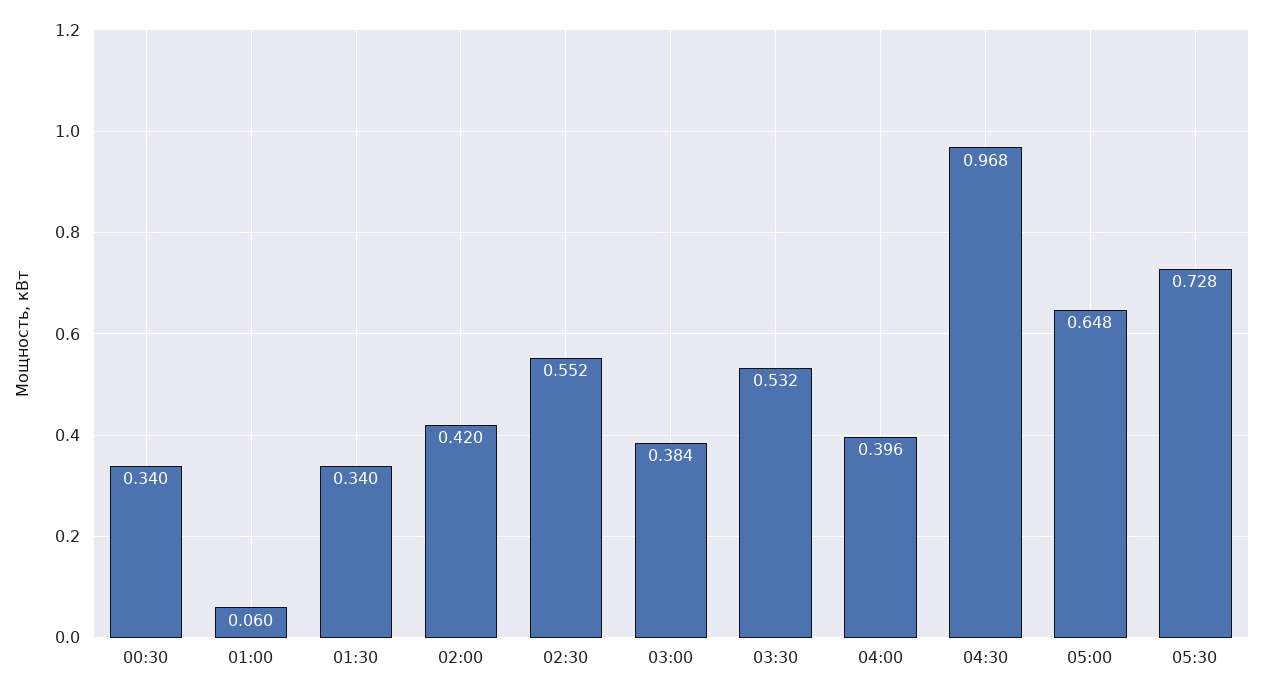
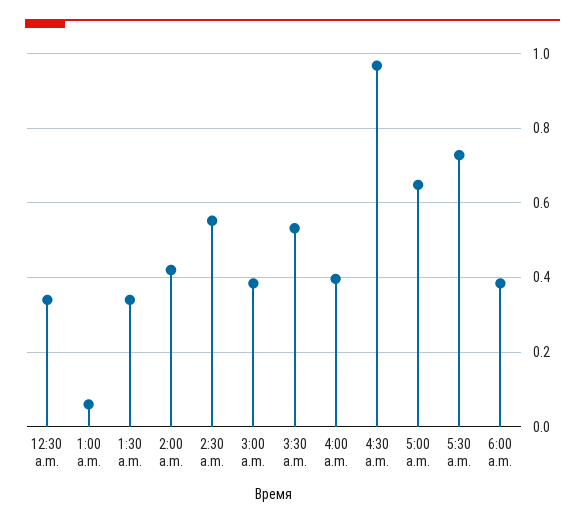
6:00 a.m.: none -> 0.38

